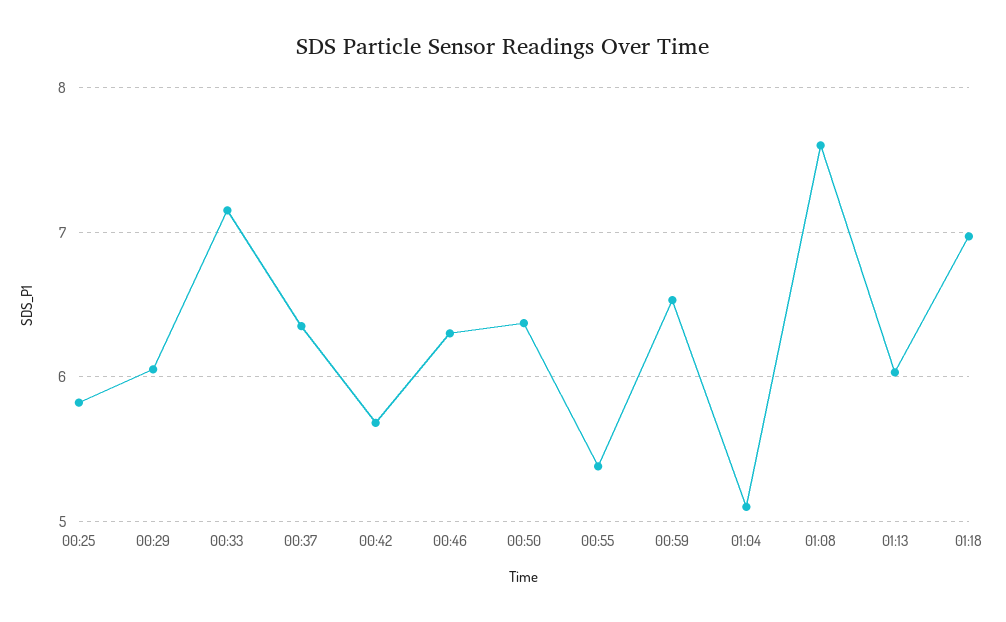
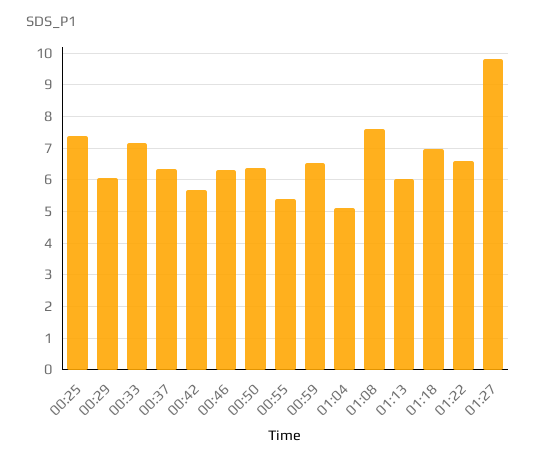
00:25: 5.8 -> 7.4
01:22: none -> 6.6
01:27: none -> 9.8

